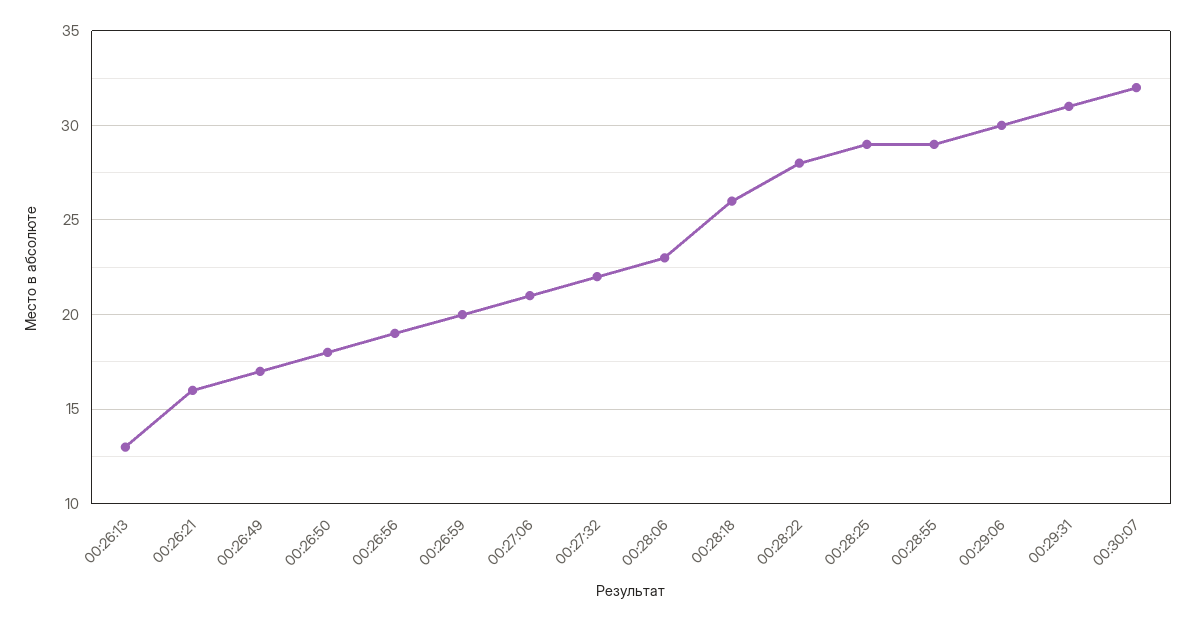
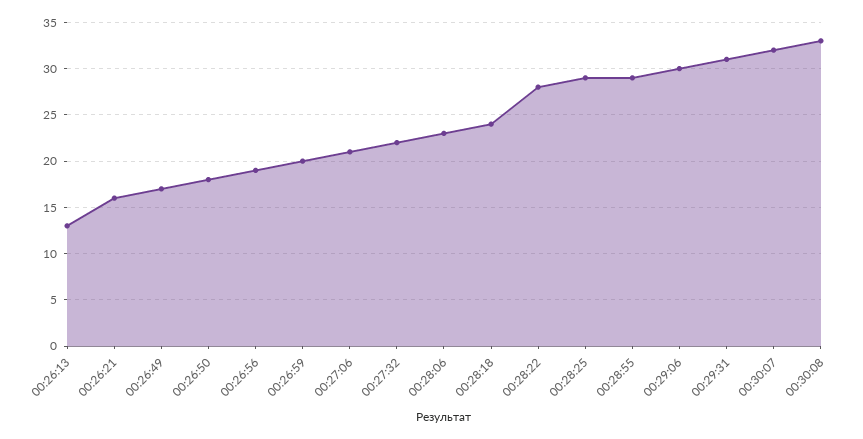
00:28:18: 26 -> 24
00:30:08: none -> 33

